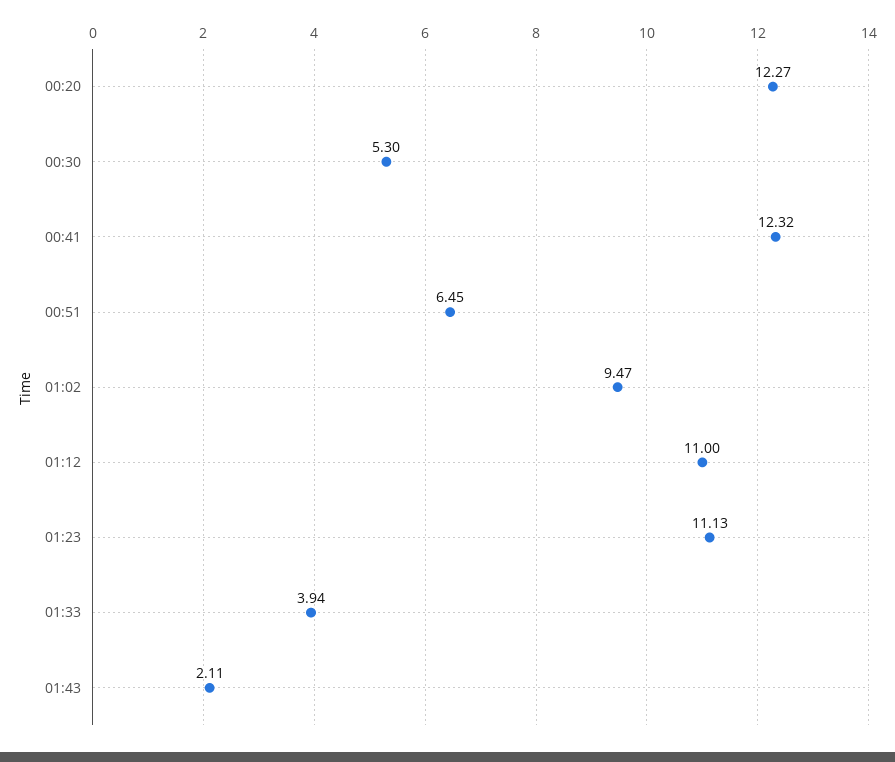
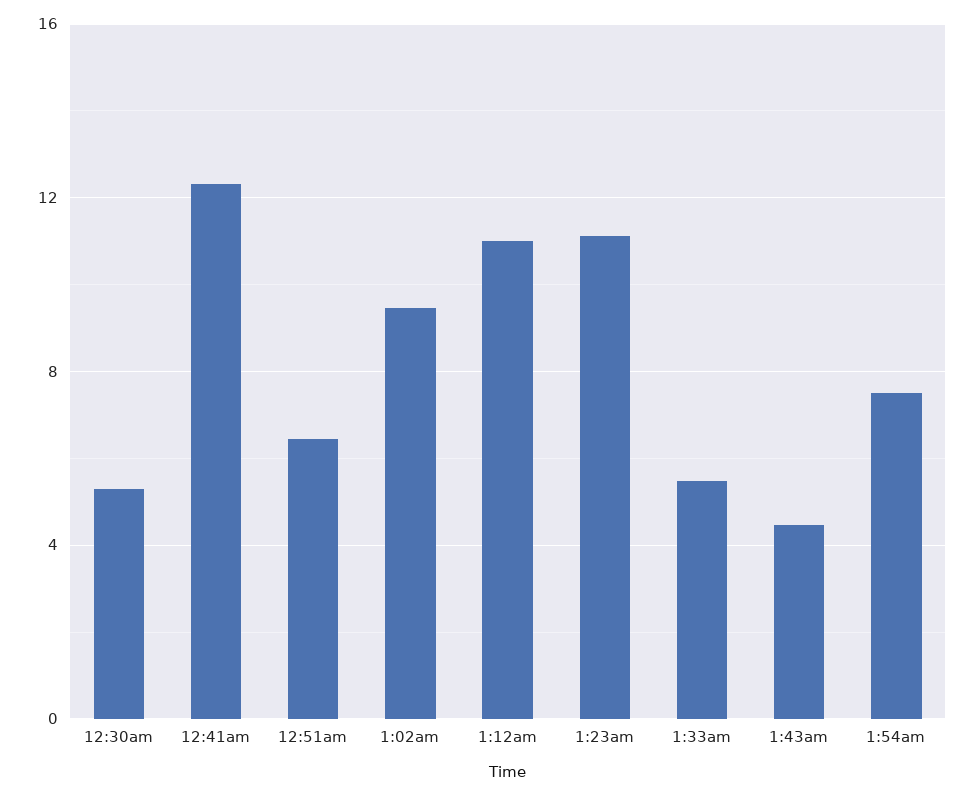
00:20: 12.27 -> none
01:33: 3.94 -> 5.5
01:43: 2.11 -> 4.5
1:54am: none -> 7.5

